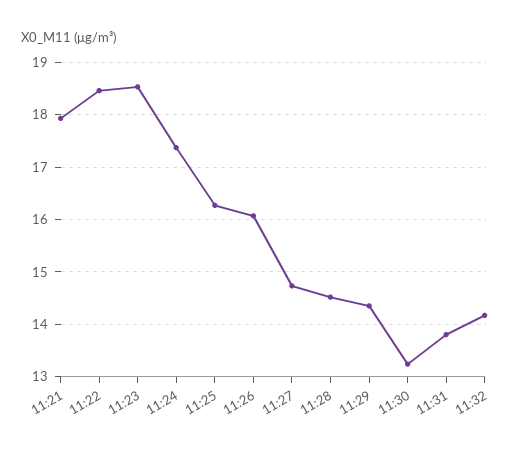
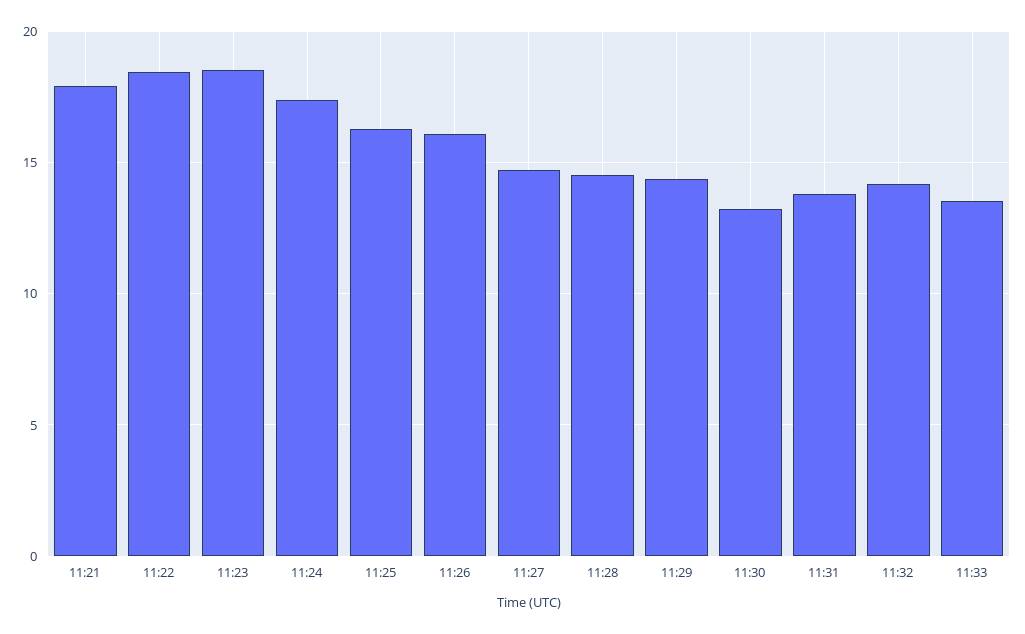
11:33: none -> 13.5

